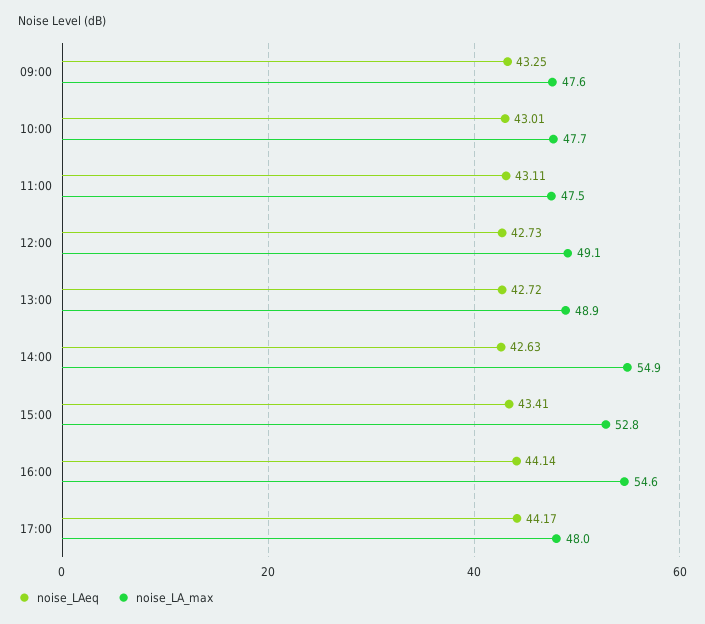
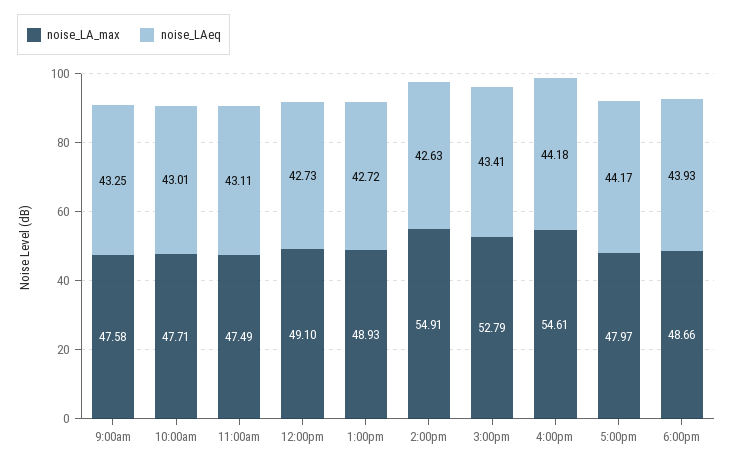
noise_LAeq, 16:00: 44.14 -> 44.18
noise_LA_max, 6:00pm: none -> 48.66
noise_LAeq, 6:00pm: none -> 43.93

